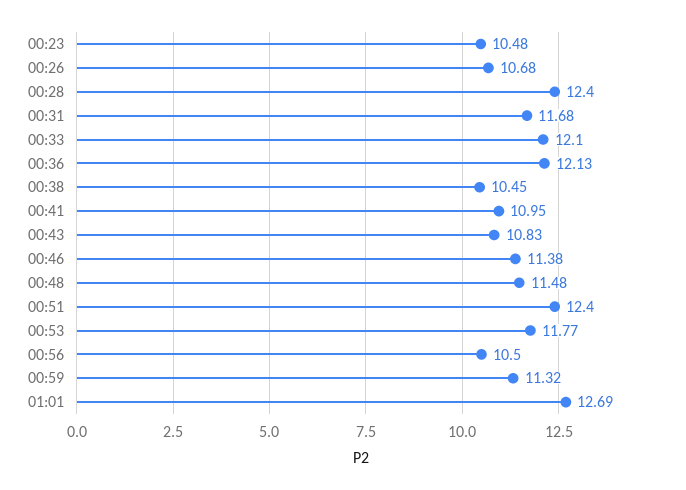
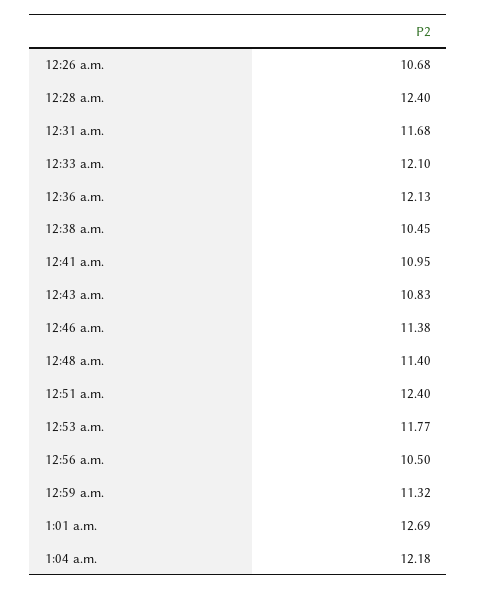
00:23: 10.48 -> none
00:48: 11.48 -> 11.4
1:04 a.m.: none -> 12.18

